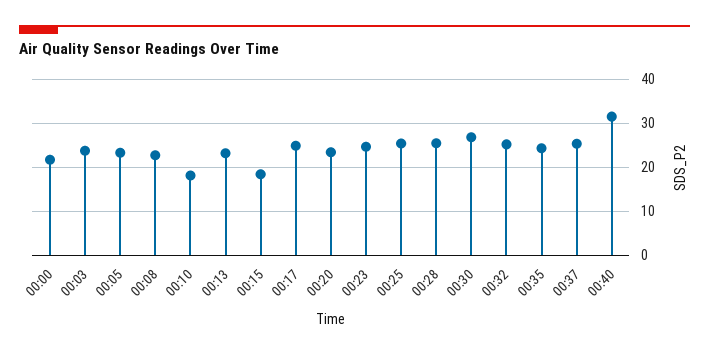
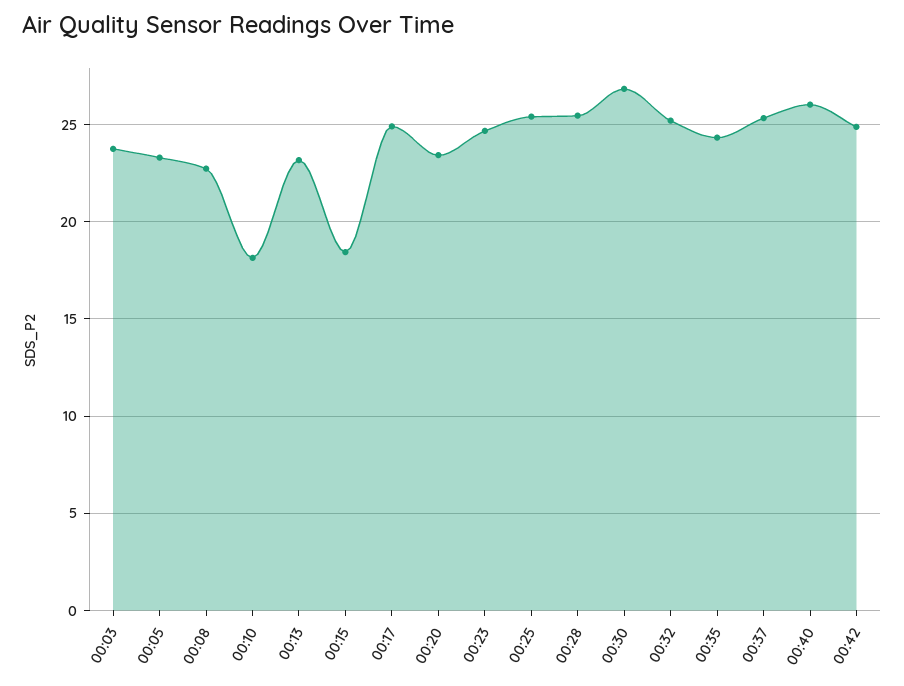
00:00: 22 -> none
00:40: 32 -> 26
00:42: none -> 25

